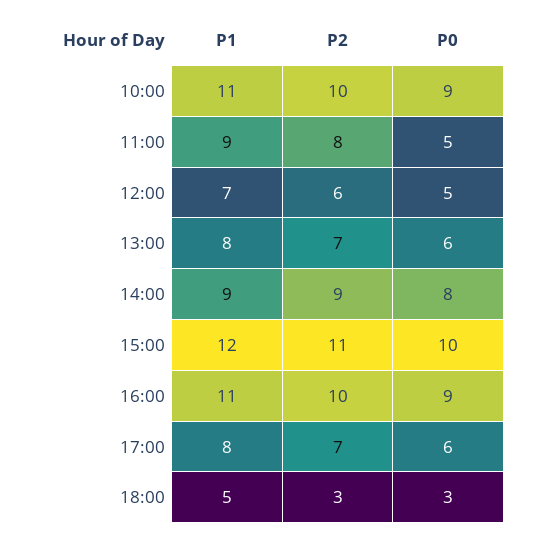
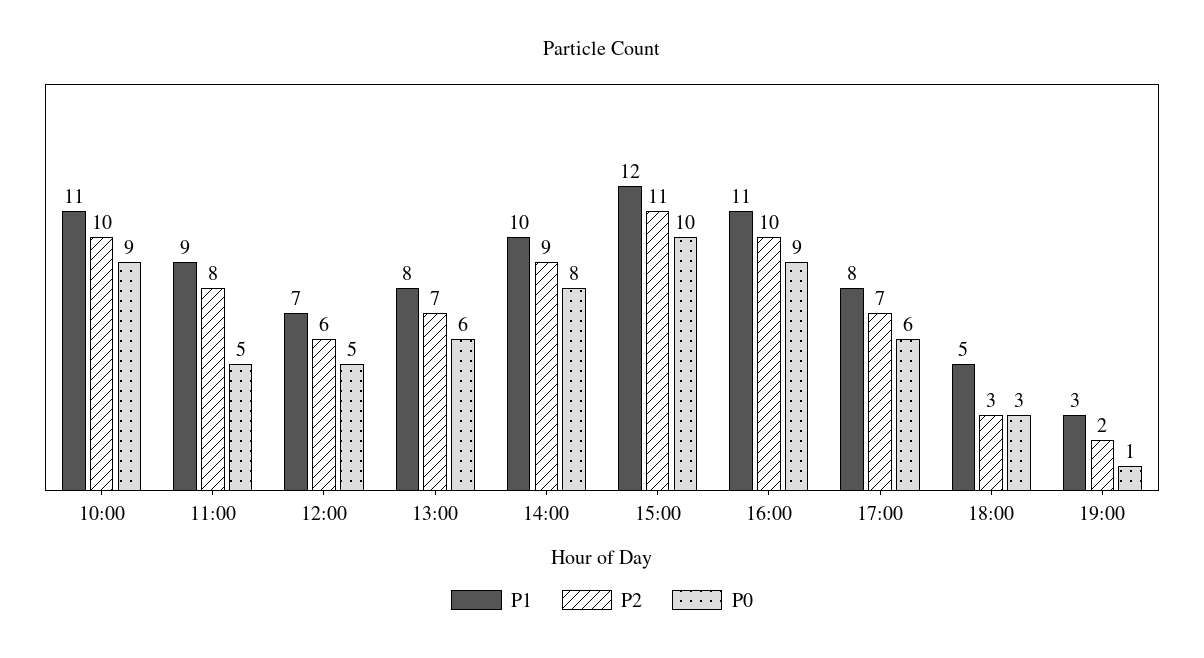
P1, 14:00: 9 -> 10
P1, 19:00: none -> 3
P2, 19:00: none -> 2
P0, 19:00: none -> 1

